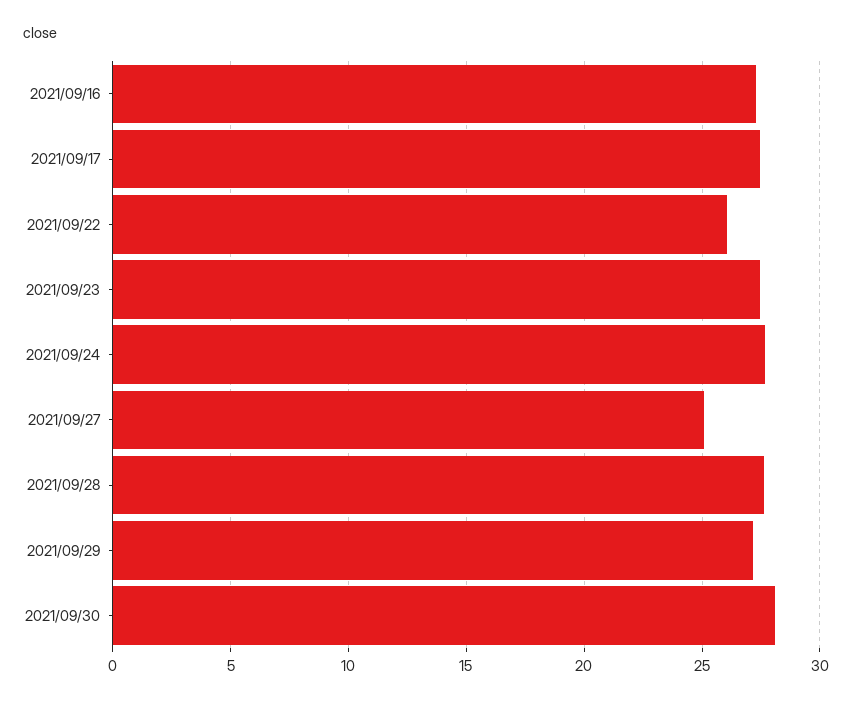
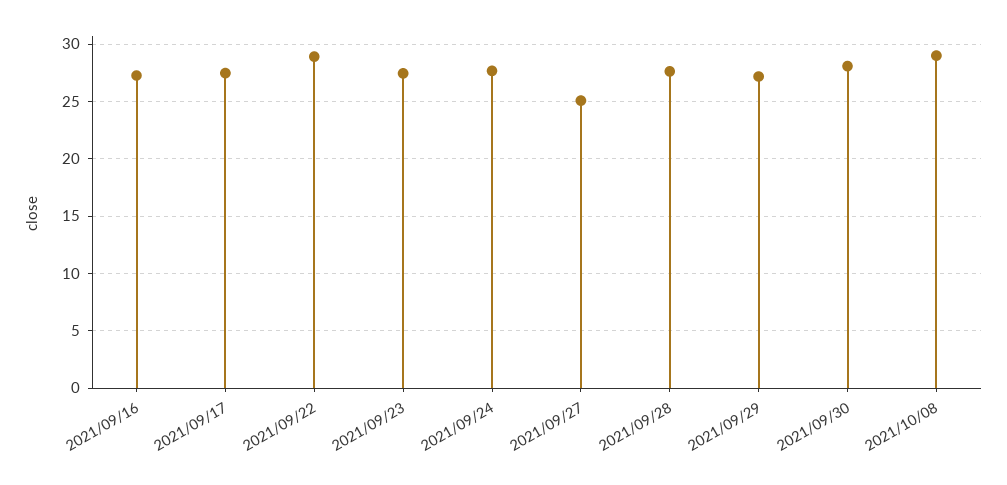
2021/09/22: 26 -> 29
2021/10/08: none -> 29

